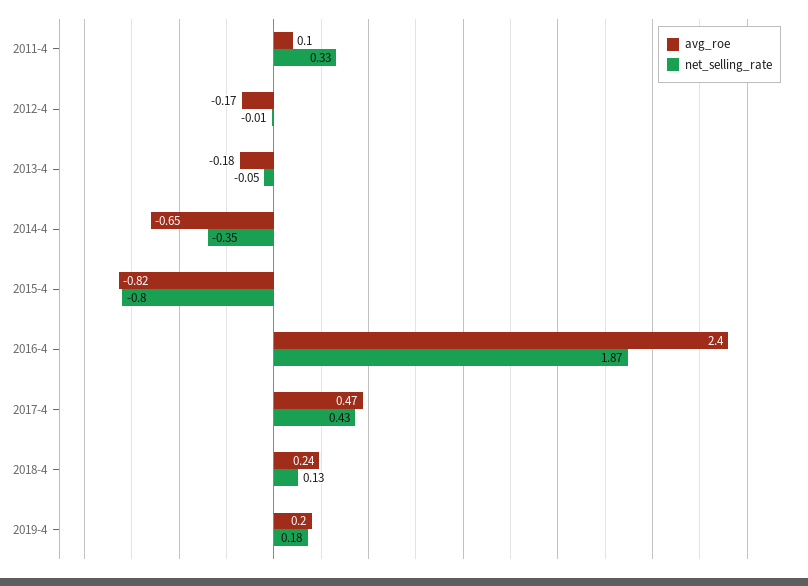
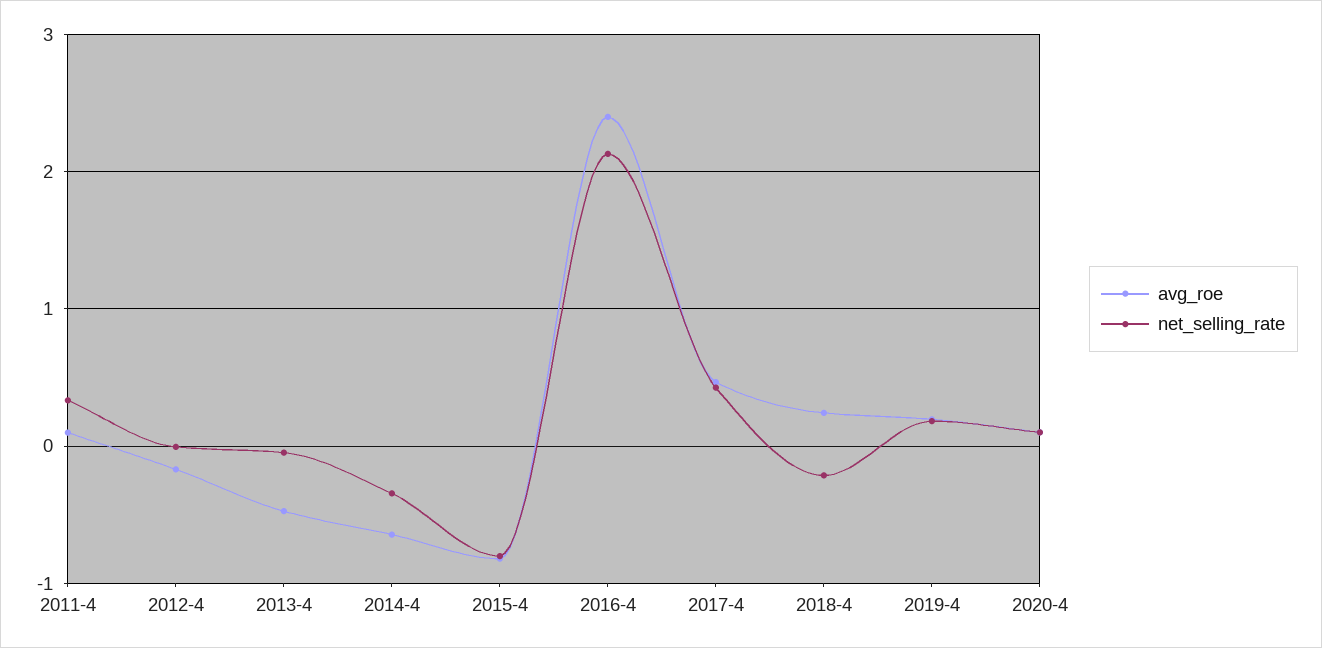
avg_roe, 2013-4: -0.18 -> -0.5
net_selling_rate, 2016-4: 1.87 -> 2.1
net_selling_rate, 2018-4: 0.13 -> -0.2
avg_roe, 2020-4: none -> 0.1
net_selling_rate, 2020-4: none -> 0.1

